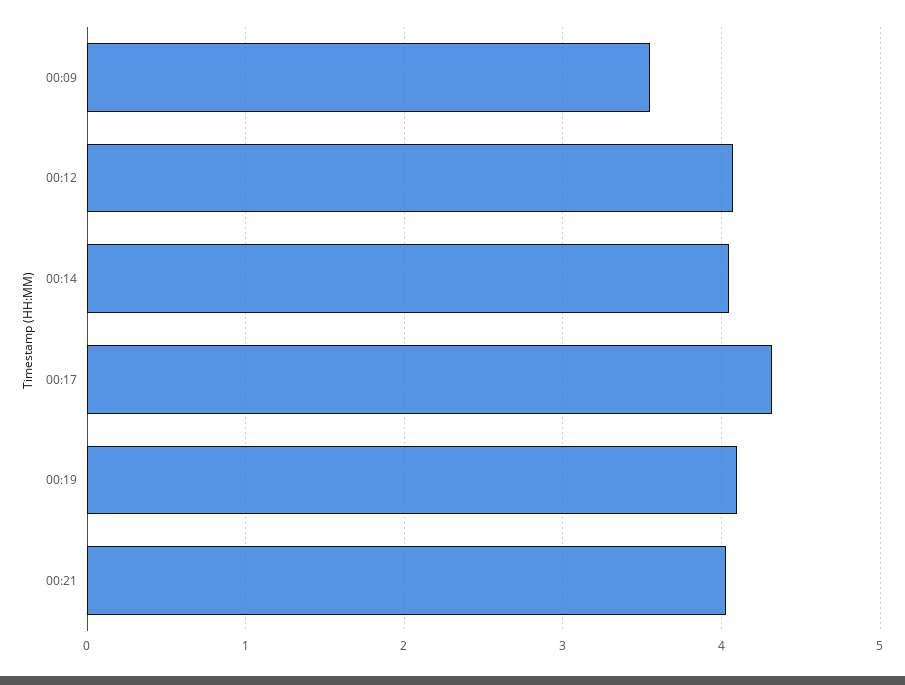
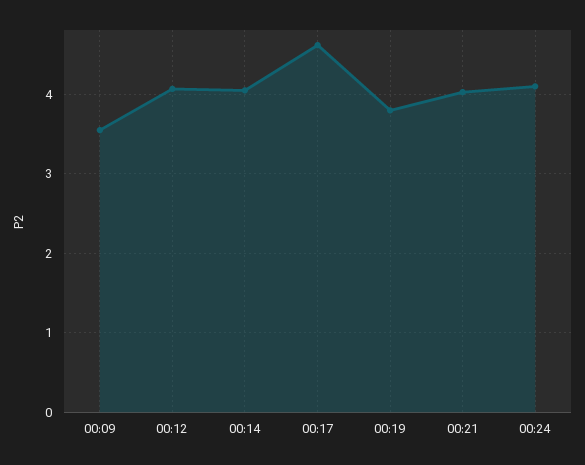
00:17: 4.3 -> 4.6
00:19: 4.1 -> 3.8
00:24: none -> 4.1

